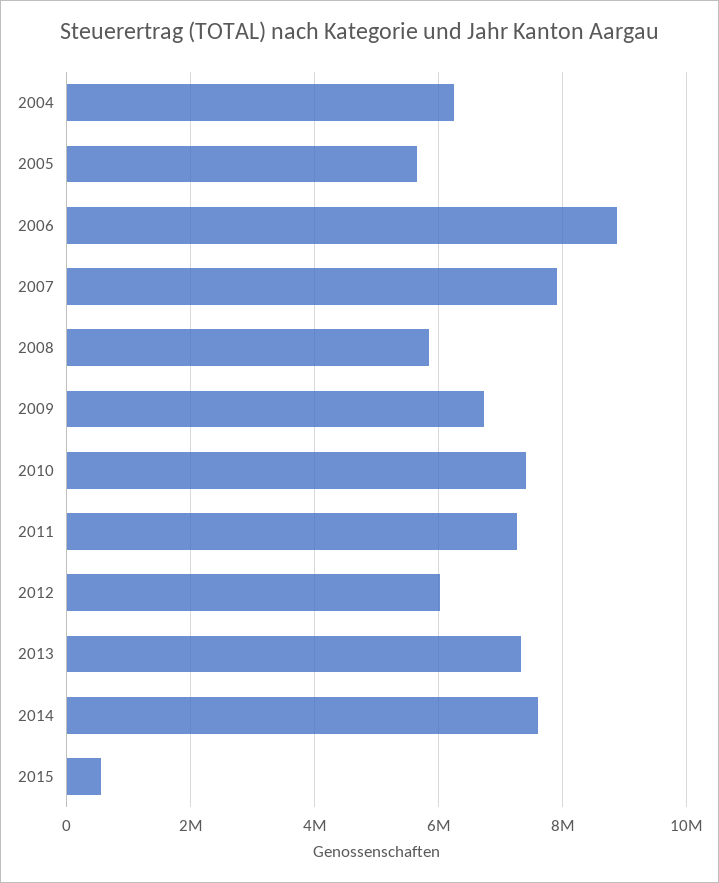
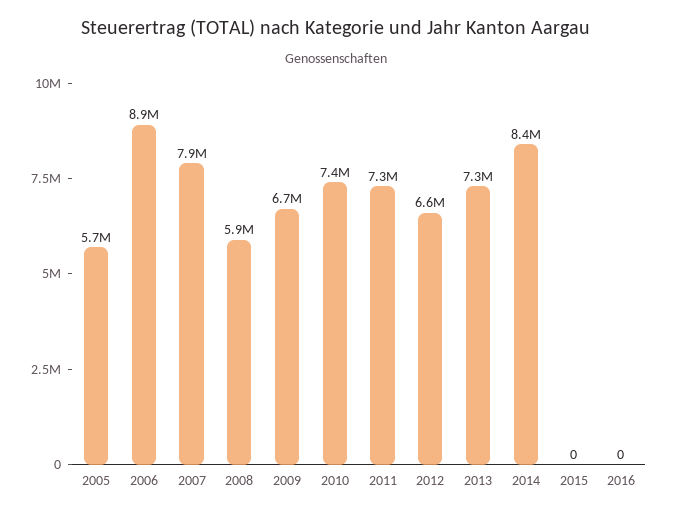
2004: 6200000 -> none
2012: 6000000 -> 6600000
2014: 7600000 -> 8400000
2015: 600000 -> 0
2016: none -> 0

